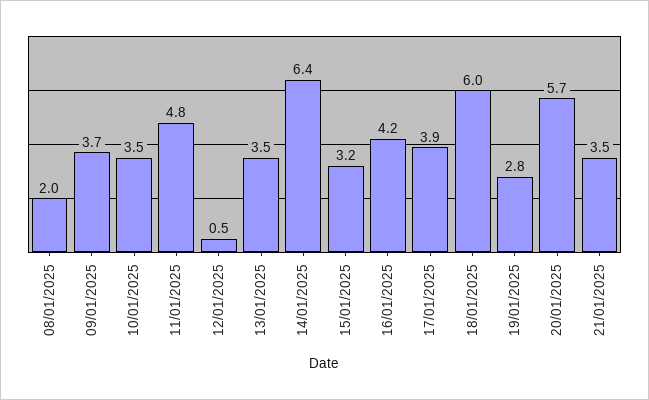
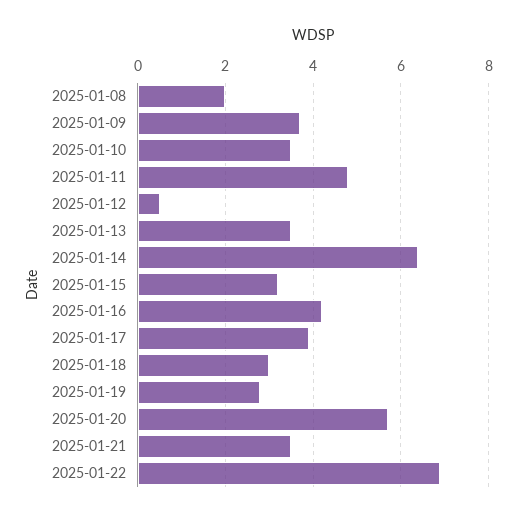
18/01/2025: 6 -> 3
2025-01-22: none -> 7

